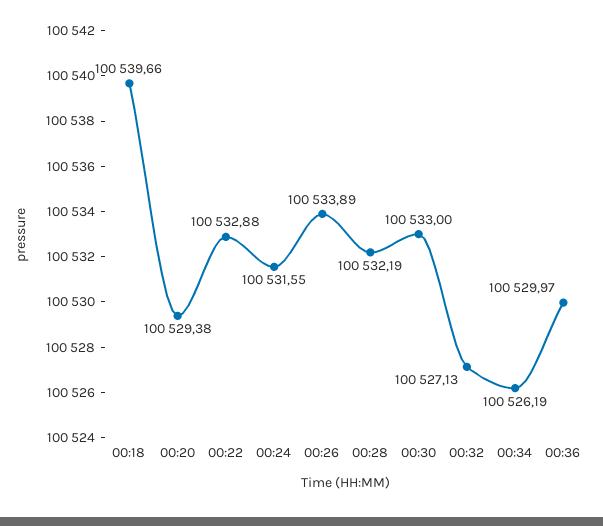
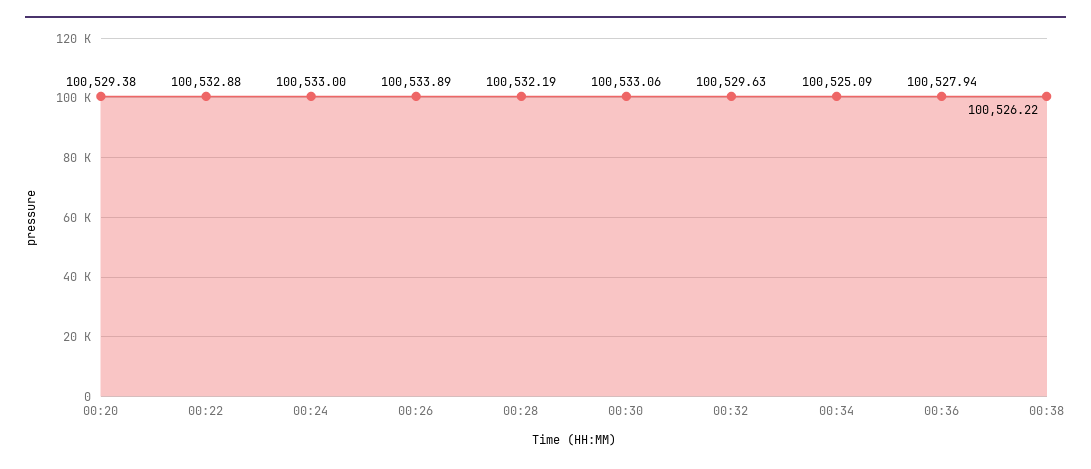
00:18: 100539.66 -> none
00:24: 100531.55 -> 100533
00:30: 100533 -> 100533.06
00:32: 100527.13 -> 100529.63
00:34: 100526.19 -> 100525.09
00:36: 100529.97 -> 100527.94
00:38: none -> 100526.22

